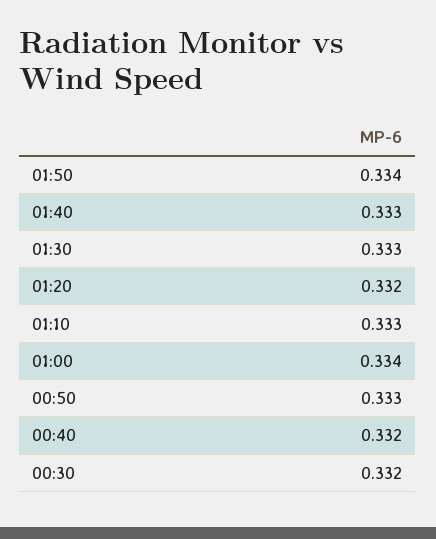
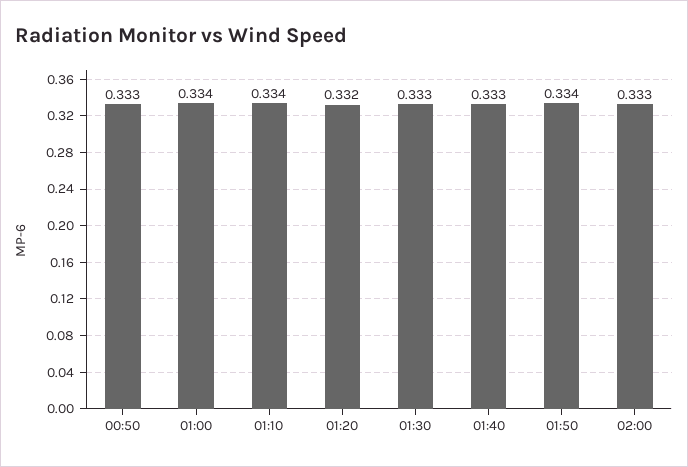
01:10: 0.333 -> 0.334
00:40: 0.332 -> none
00:30: 0.332 -> none
02:00: none -> 0.333

